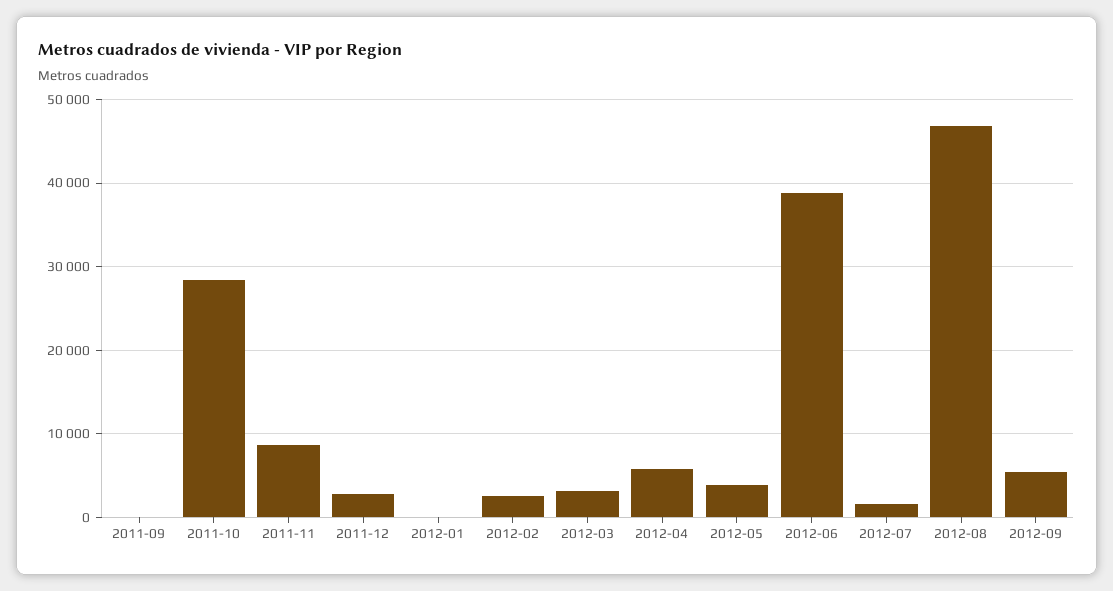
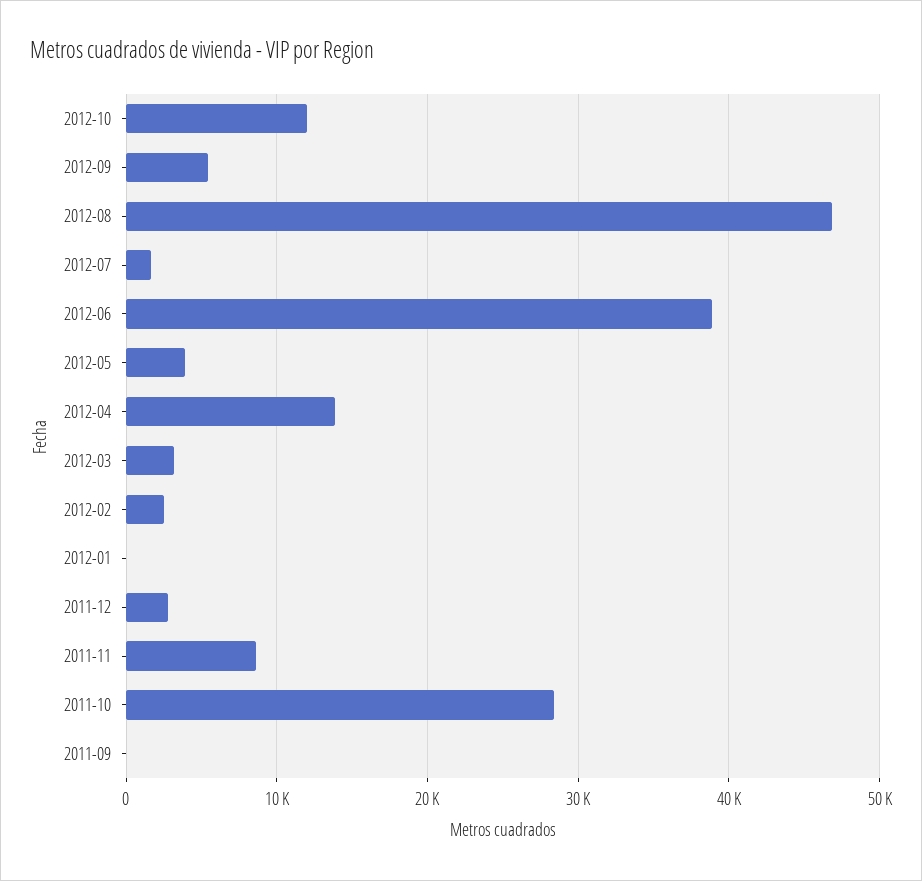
2012-04: 6000 -> 14000
2012-10: none -> 12000

